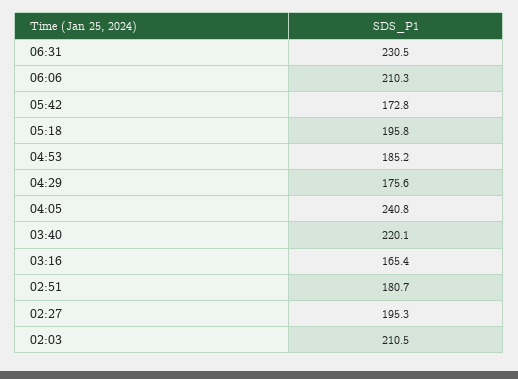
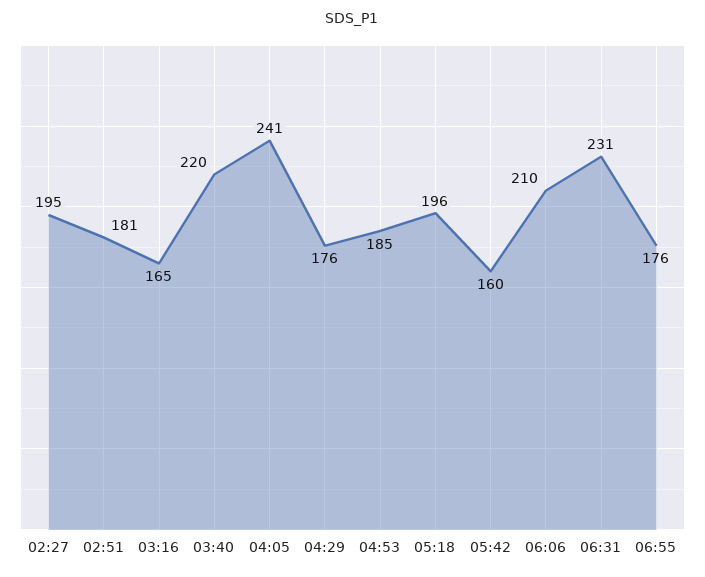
05:42: 172.8 -> 160
02:03: 210.5 -> none
06:55: none -> 176

